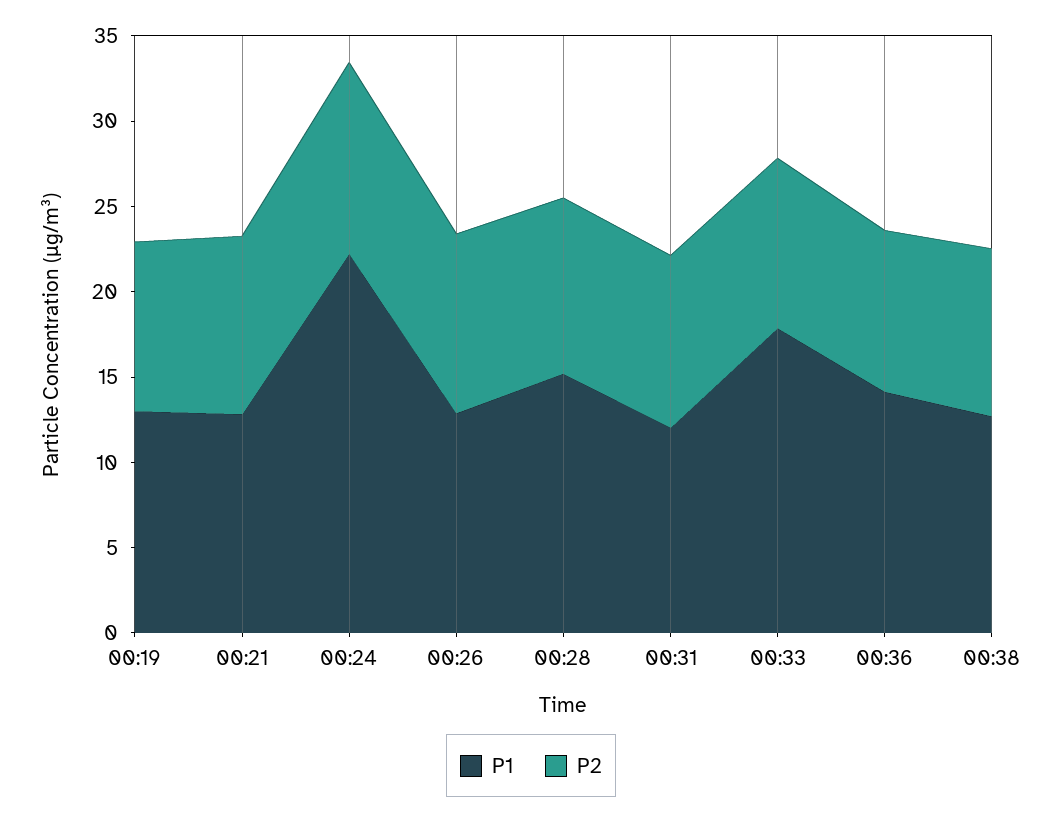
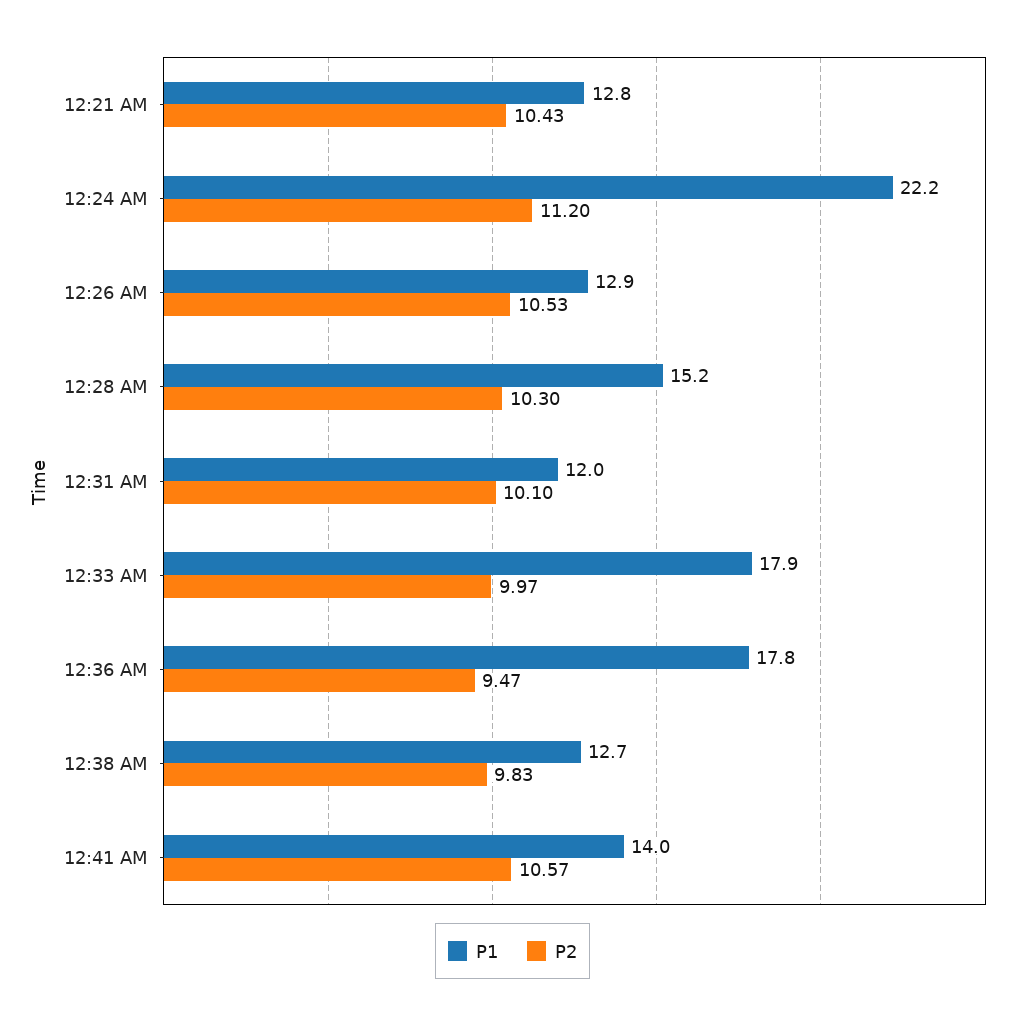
P1, 00:19: 13 -> none
P2, 00:19: 10 -> none
P1, 00:36: 14 -> 17.8
P1, 12:41 AM: none -> 14
P2, 12:41 AM: none -> 10.57

